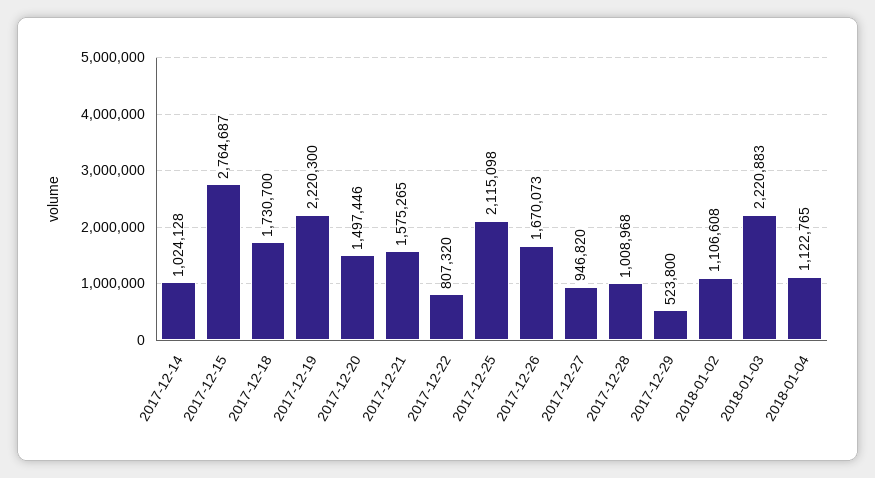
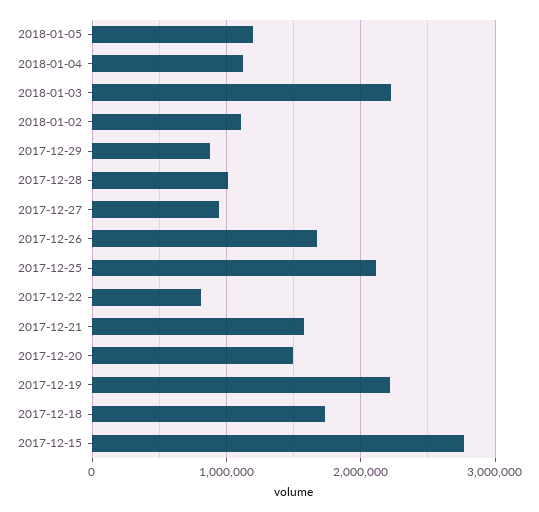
2017-12-14: 1024128 -> none
2017-12-29: 523800 -> 900000
2018-01-05: none -> 1200000

